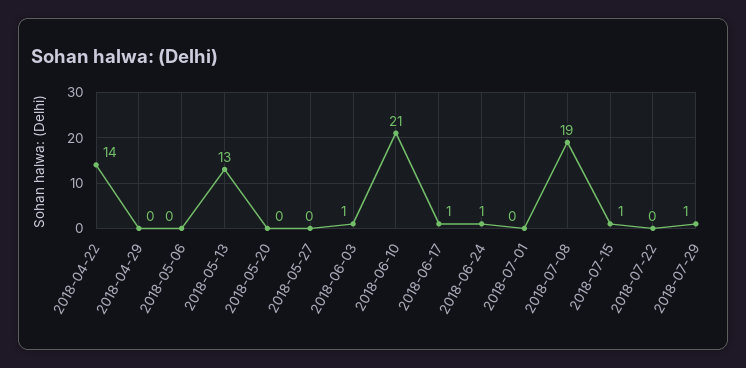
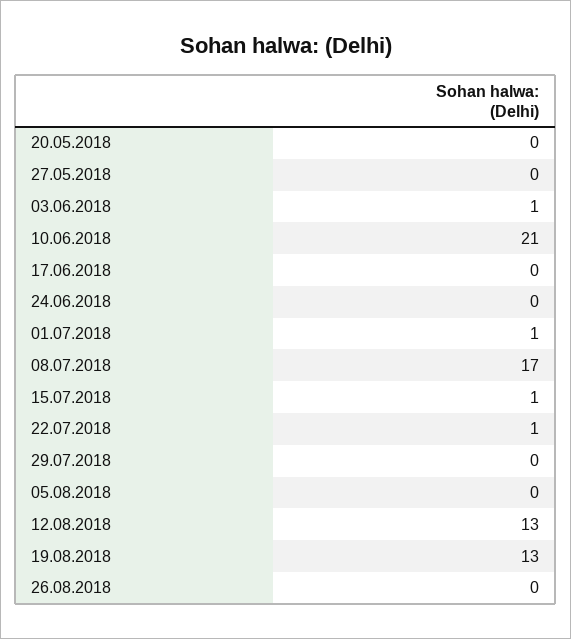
2018-04-22: 14 -> none
2018-04-29: 0 -> none
2018-05-06: 0 -> none
2018-05-13: 13 -> none
2018-06-17: 1 -> 0
2018-06-24: 1 -> 0
2018-07-01: 0 -> 1
2018-07-08: 19 -> 17
2018-07-22: 0 -> 1
2018-07-29: 1 -> 0
05.08.2018: none -> 0
12.08.2018: none -> 13
19.08.2018: none -> 13
26.08.2018: none -> 0

